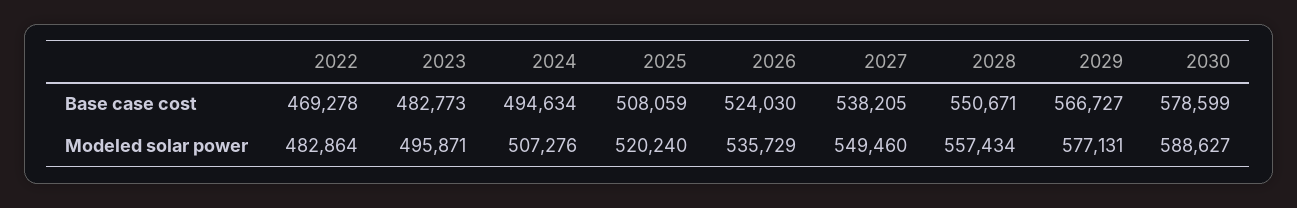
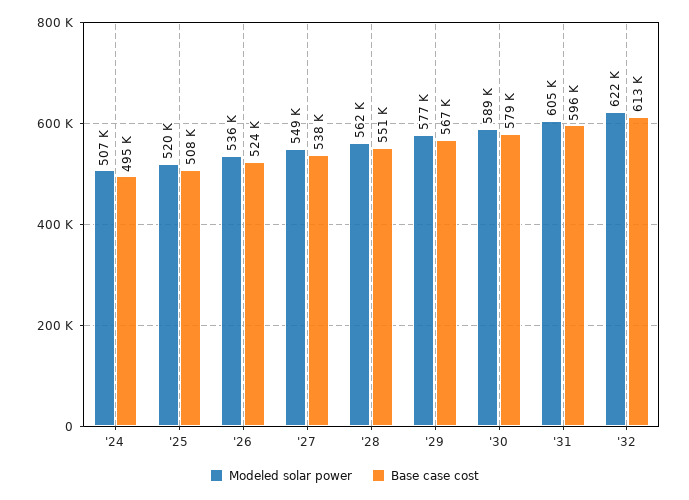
Base case cost, 2022: 469278 -> none
Base case cost, 2023: 482773 -> none
Modeled solar power, 2022: 482864 -> none
Modeled solar power, 2023: 495871 -> none
Modeled solar power, 2028: 557434 -> 562000
Modeled solar power, '31: none -> 605000
Base case cost, '31: none -> 596000
Modeled solar power, '32: none -> 622000
Base case cost, '32: none -> 613000

